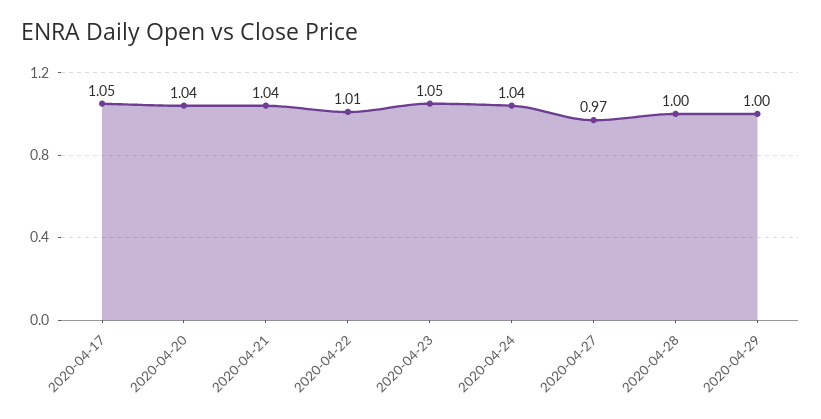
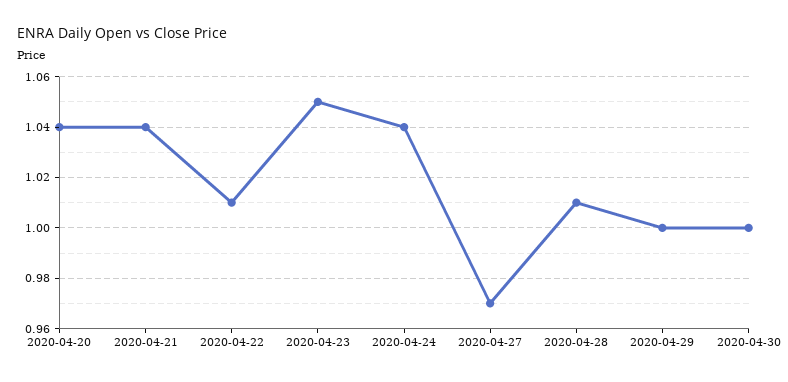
2020-04-17: 1.05 -> none
2020-04-28: 1 -> 1.01
2020-04-30: none -> 1

